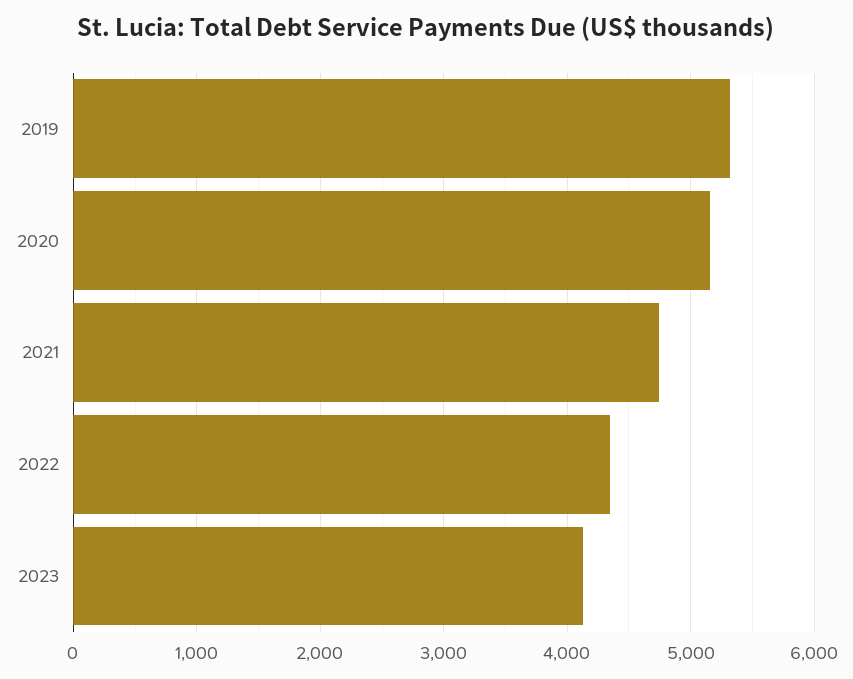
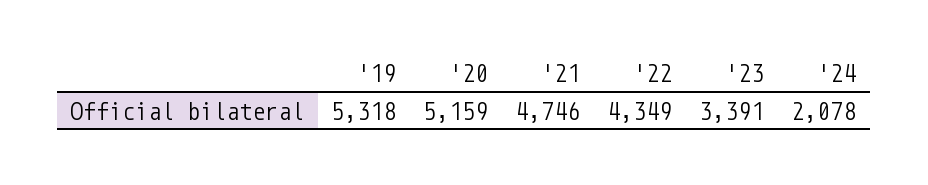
2023: 4100 -> 3391
'24: none -> 2078

